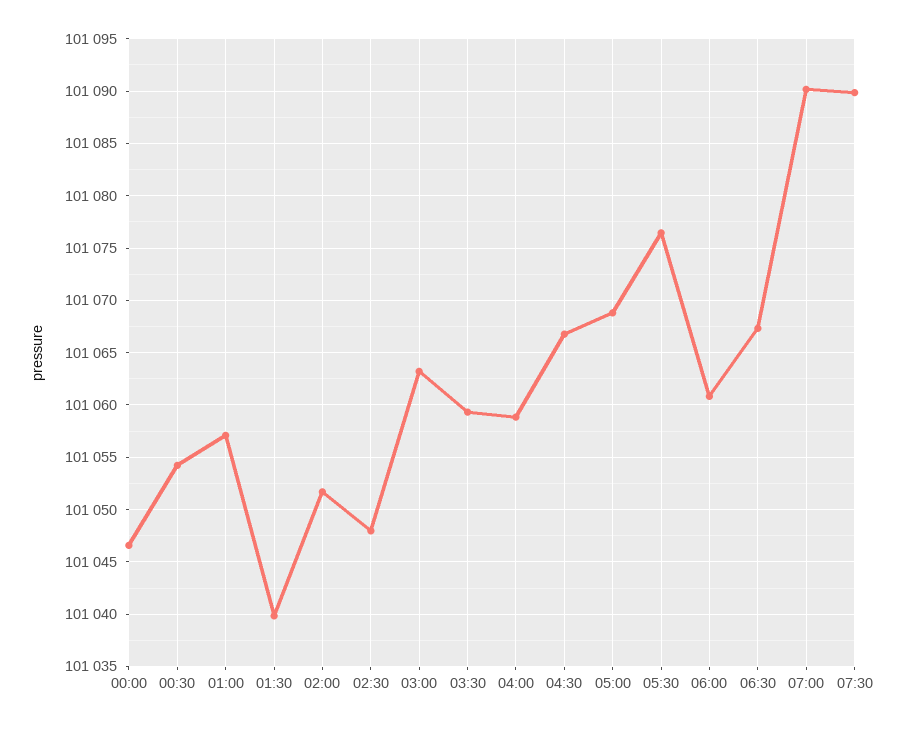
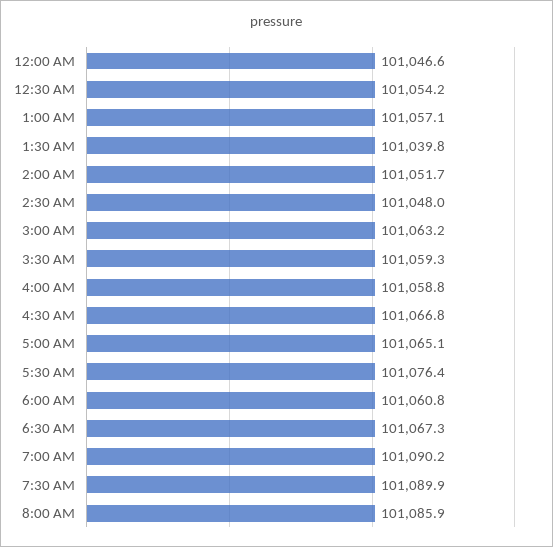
05:00: 101069 -> 101065.1
8:00 AM: none -> 101085.9

